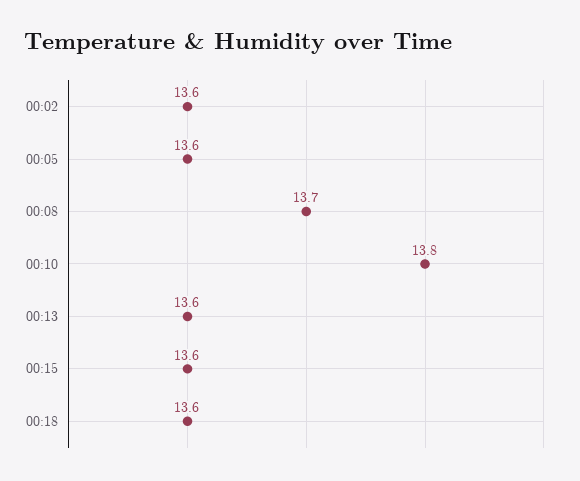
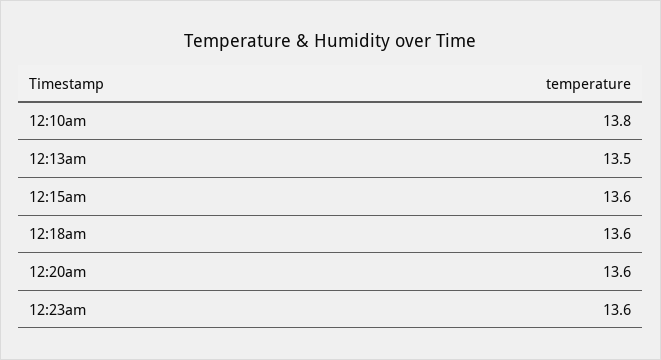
00:02: 13.6 -> none
00:05: 13.6 -> none
00:08: 13.7 -> none
00:13: 13.6 -> 13.5
12:20am: none -> 13.6
12:23am: none -> 13.6

